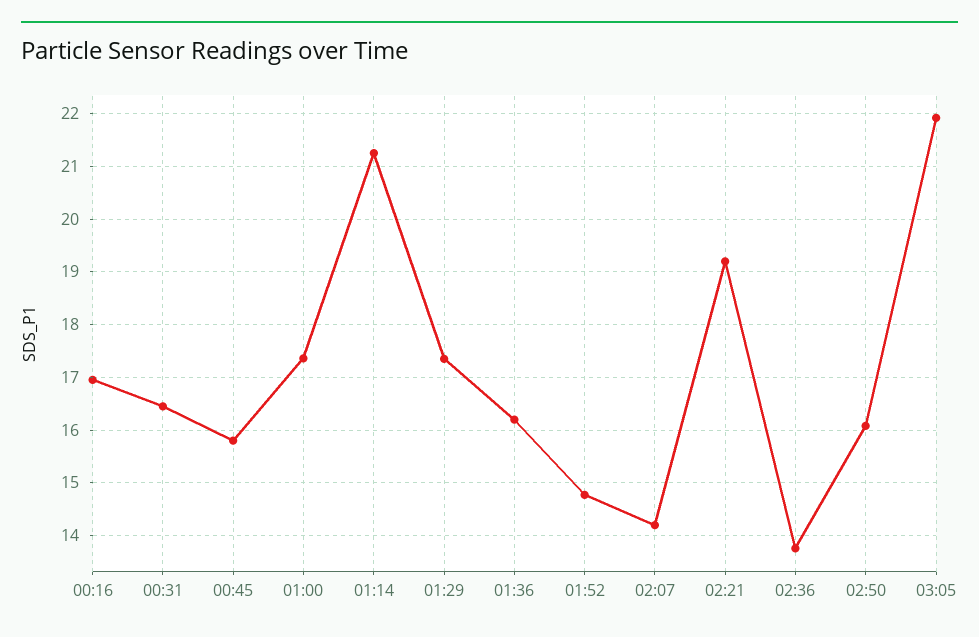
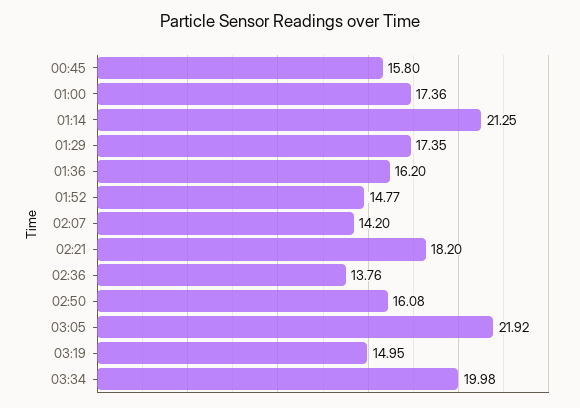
00:16: 17 -> none
00:31: 16.4 -> none
02:21: 19.2 -> 18.2
03:19: none -> 14.95
03:34: none -> 19.98

